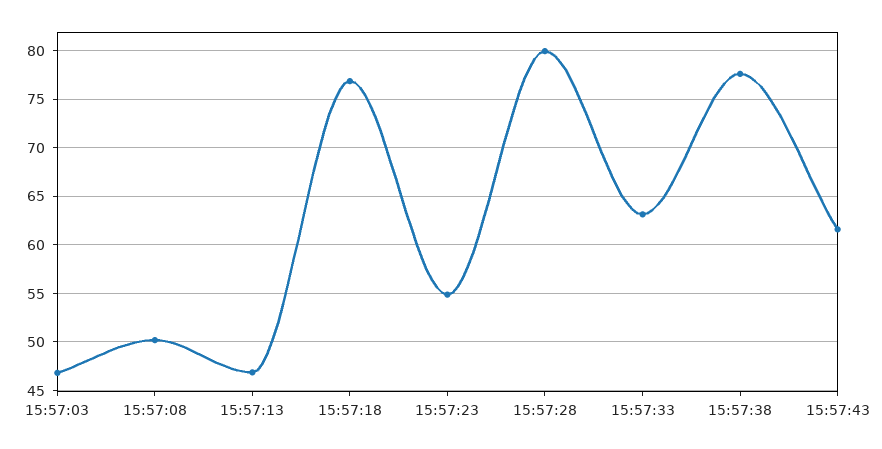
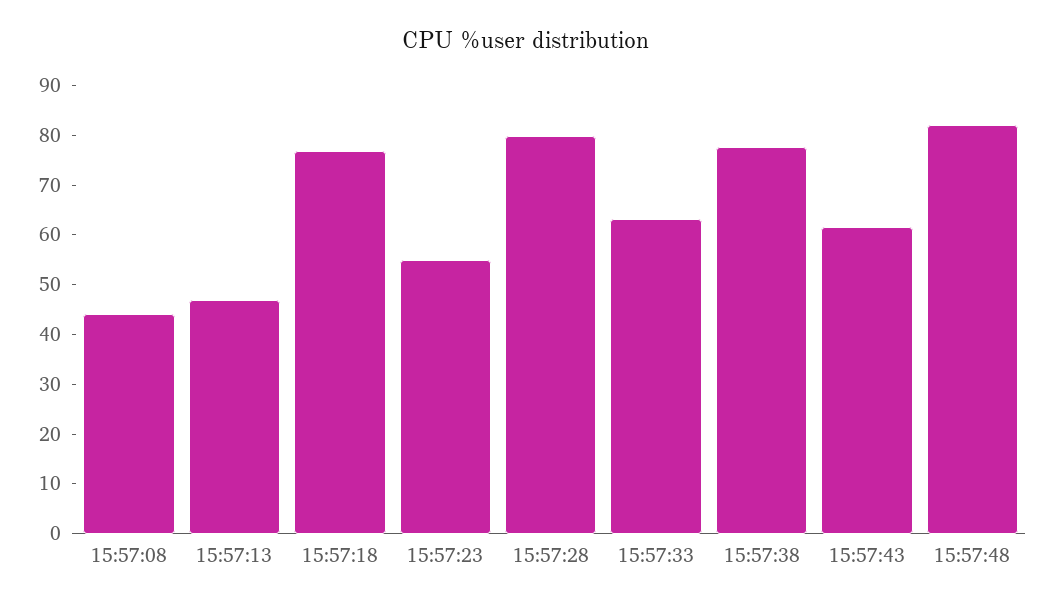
15:57:03: 47 -> none
15:57:08: 50 -> 44
15:57:48: none -> 82

